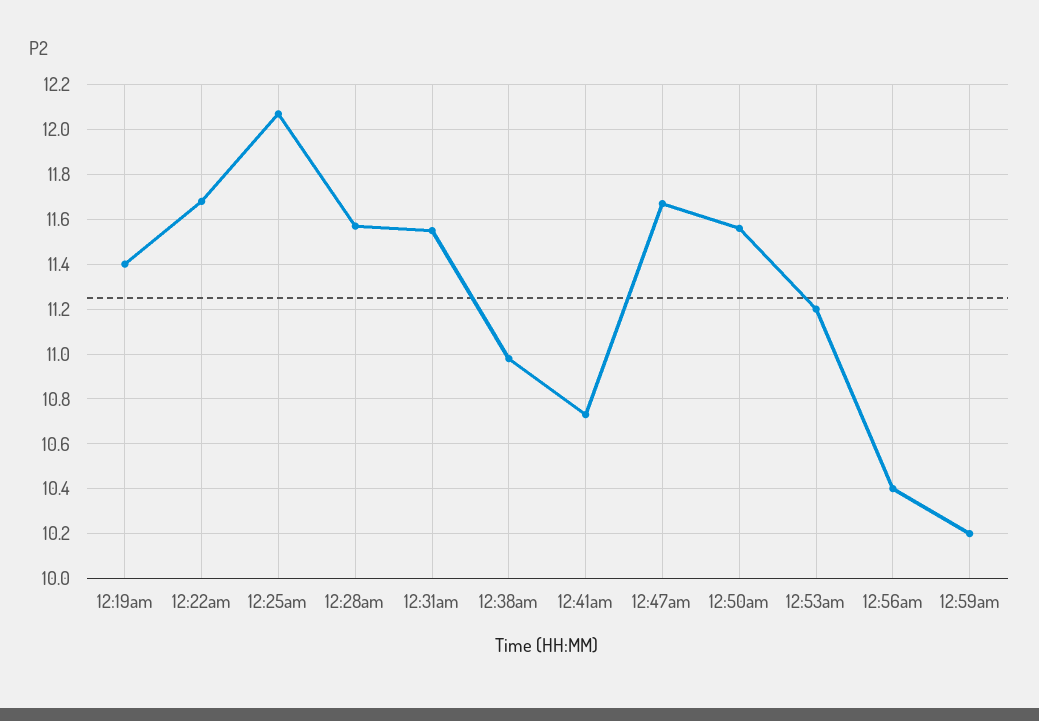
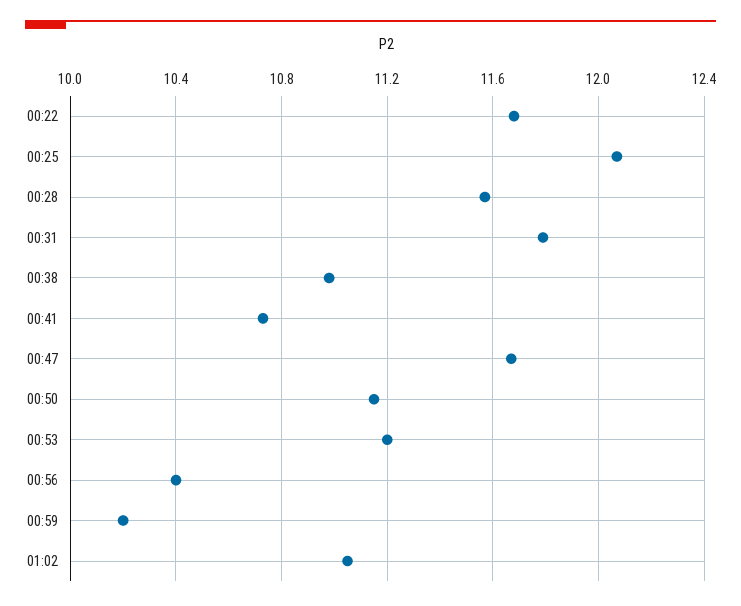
12:19am: 11.4 -> none
12:31am: 11.55 -> 11.8
12:50am: 11.55 -> 11.15
01:02: none -> 11.05

